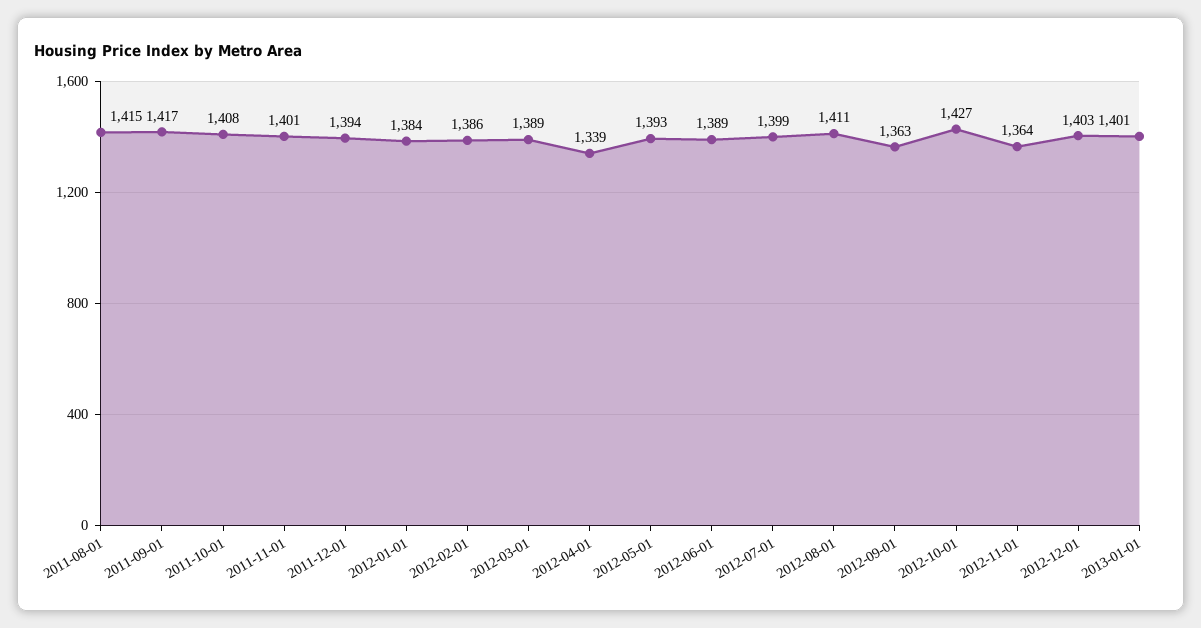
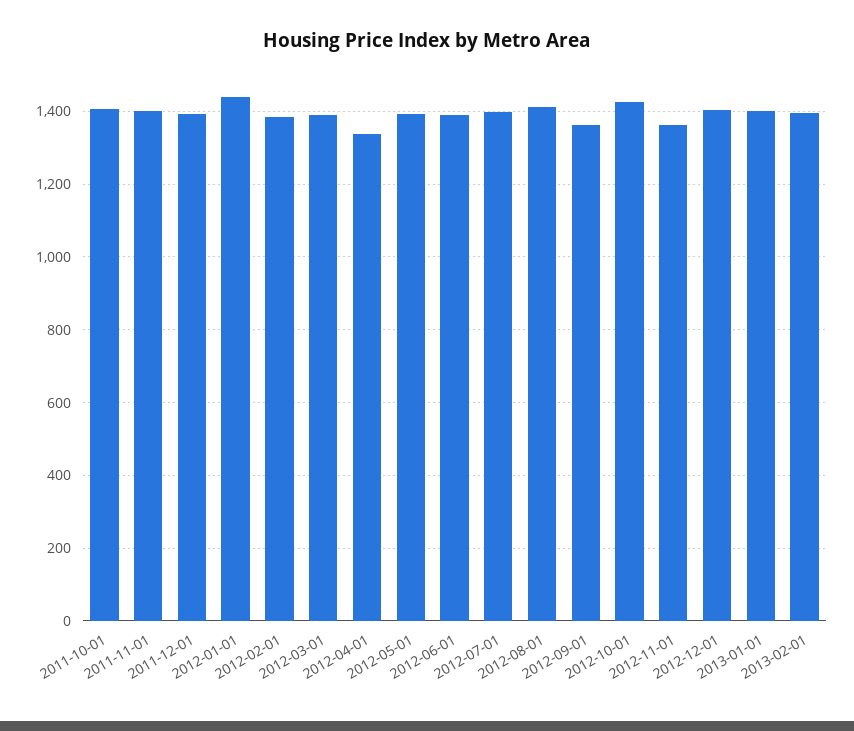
2011-08-01: 1415 -> none
2011-09-01: 1417 -> none
2012-01-01: 1384 -> 1440
2013-02-01: none -> 1400

